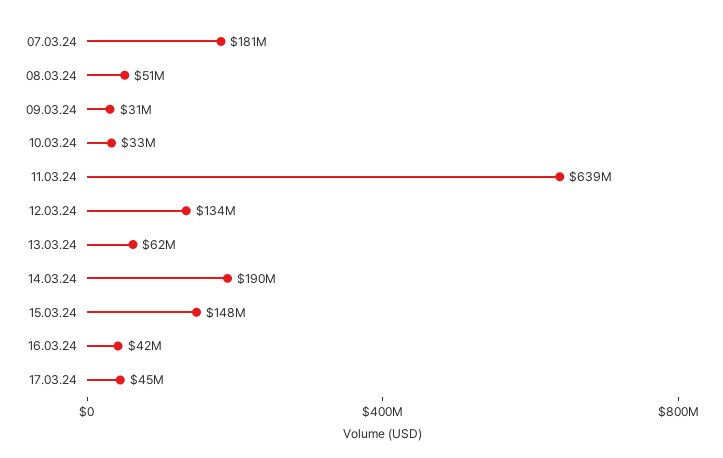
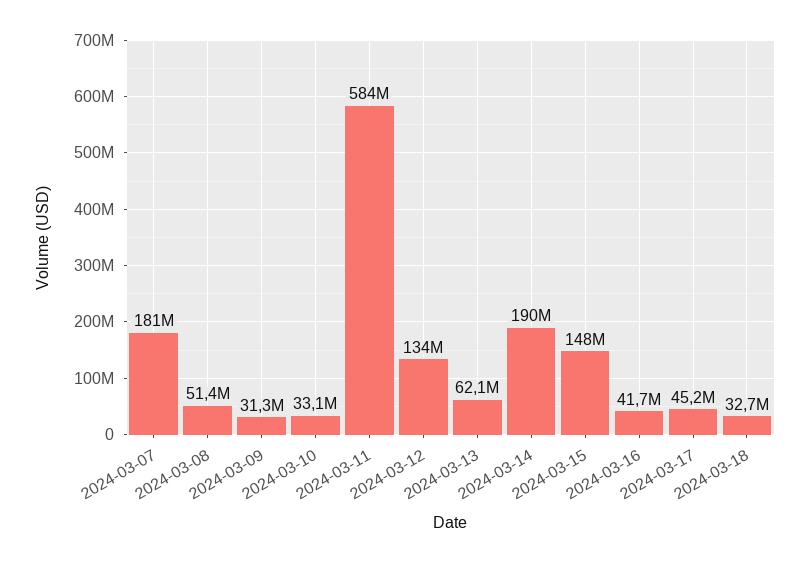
11.03.24: 639000000 -> 584000000
2024-03-18: none -> 32700000

